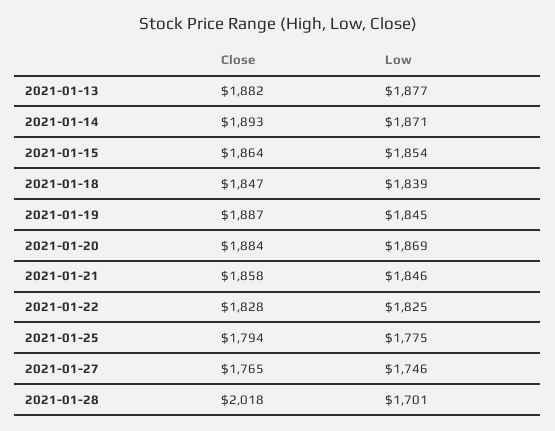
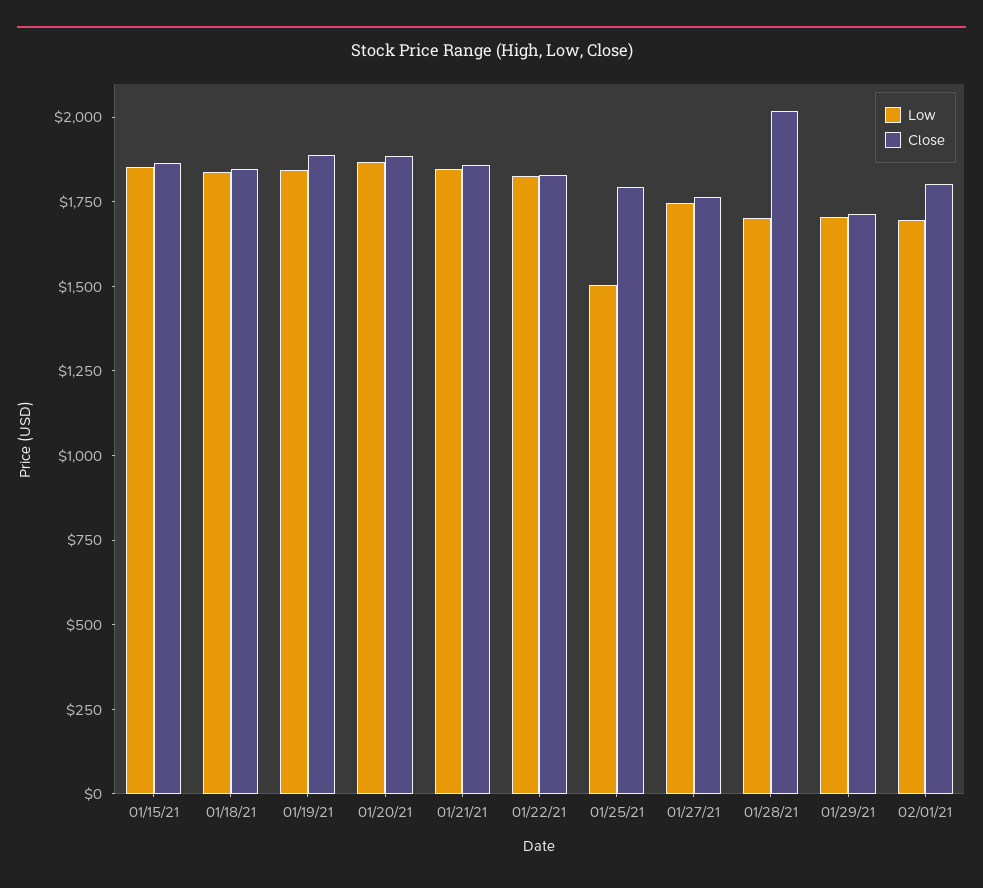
Close, 2021-01-13: 1882 -> none
Low, 2021-01-13: 1877 -> none
Close, 2021-01-14: 1893 -> none
Low, 2021-01-14: 1871 -> none
Low, 2021-01-25: 1775 -> 1500
Low, 01/29/21: none -> 1700
Close, 01/29/21: none -> 1700
Low, 02/01/21: none -> 1700
Close, 02/01/21: none -> 1800

